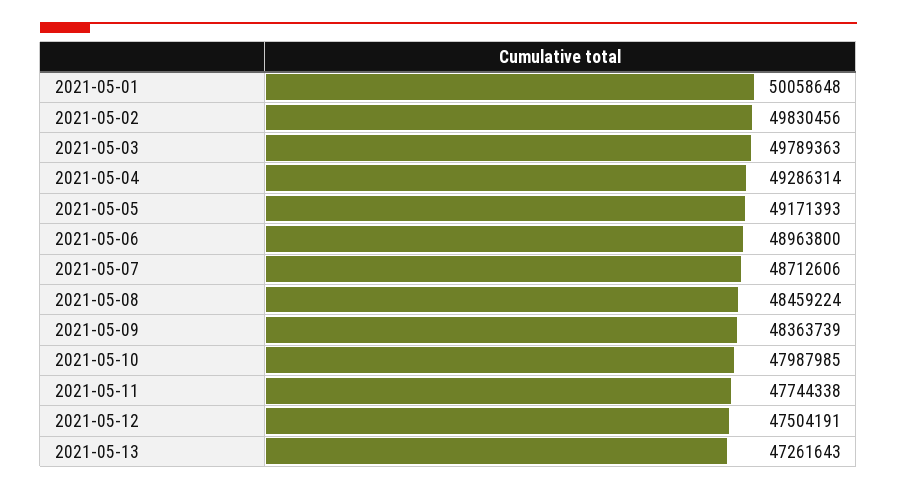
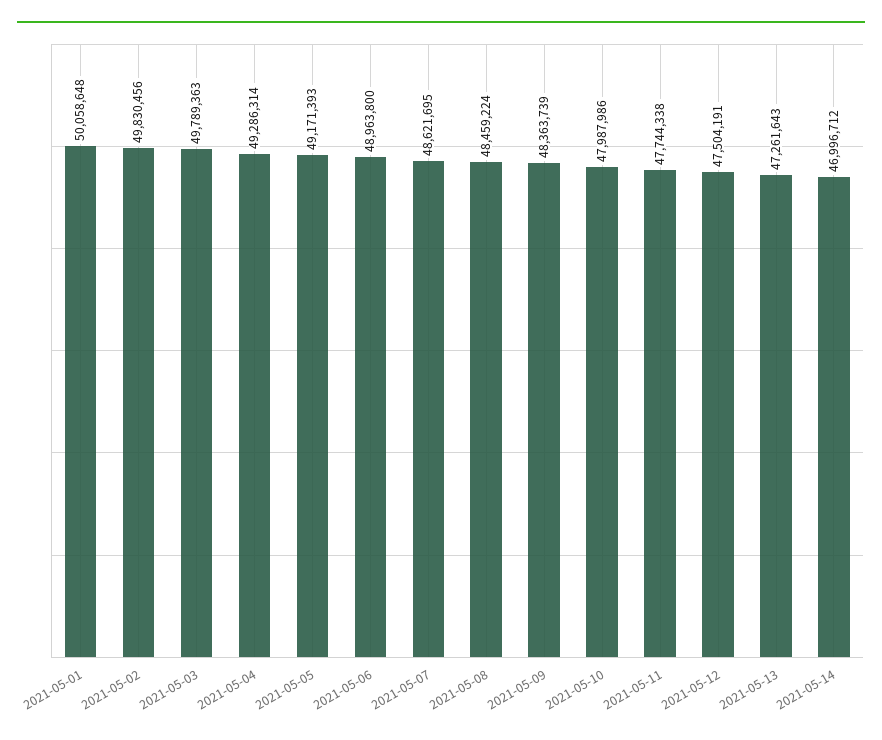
2021-05-07: 48712606 -> 48621695
2021-05-10: 47987985 -> 47987986
2021-05-14: none -> 46996712

